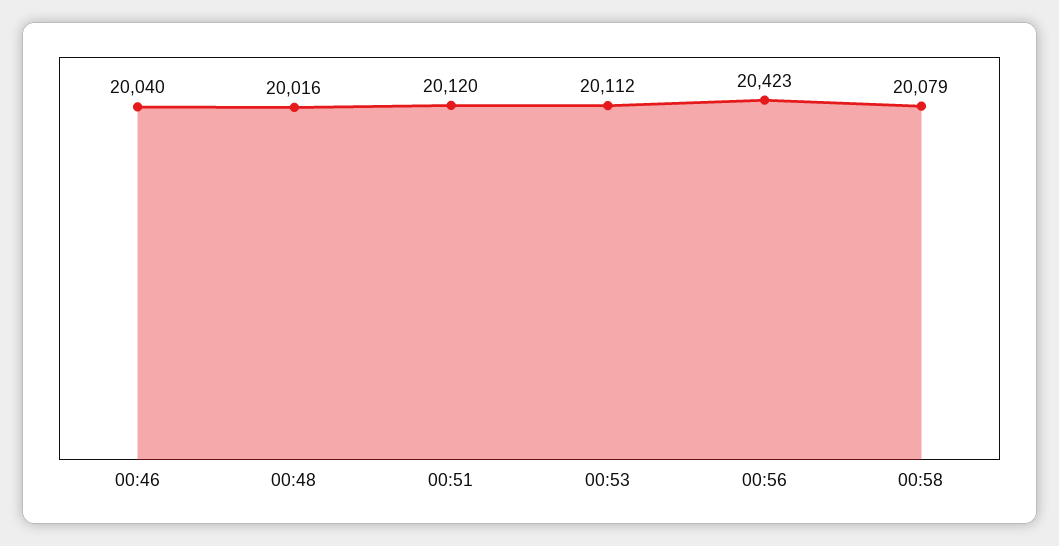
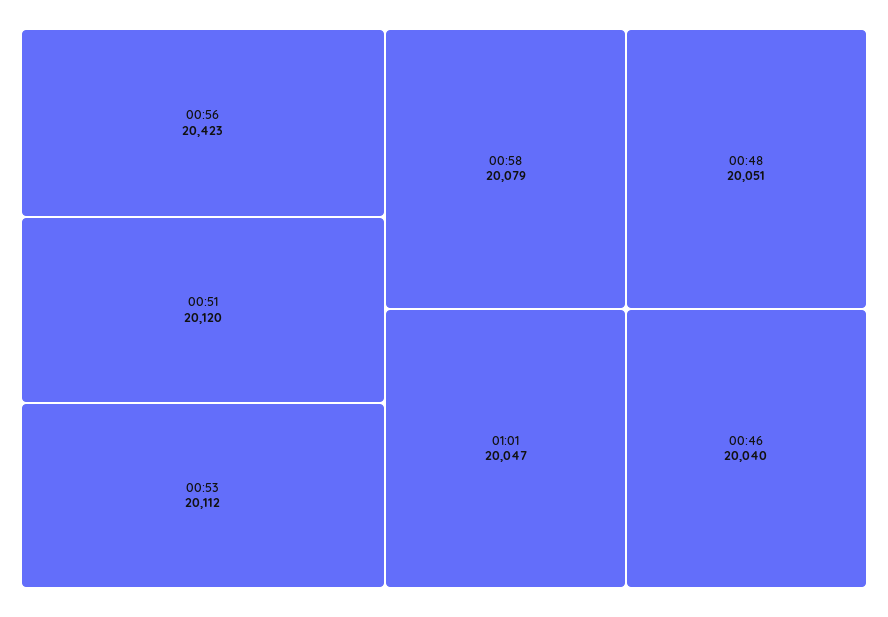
00:48: 20016 -> 20051
01:01: none -> 20047

